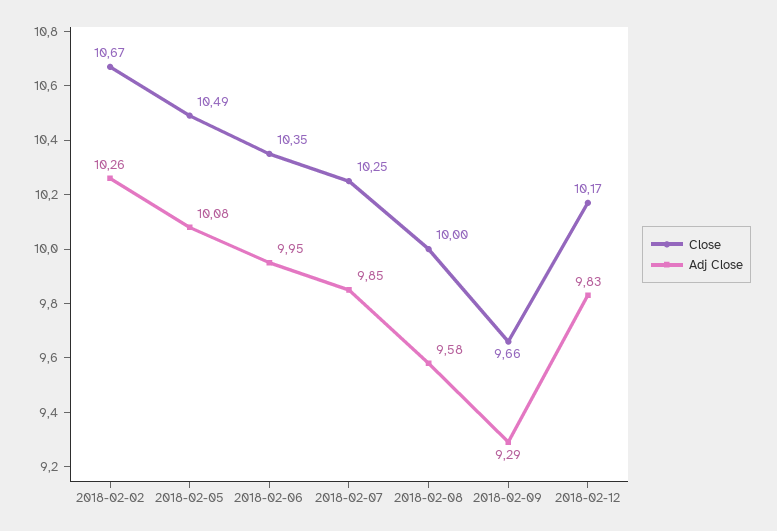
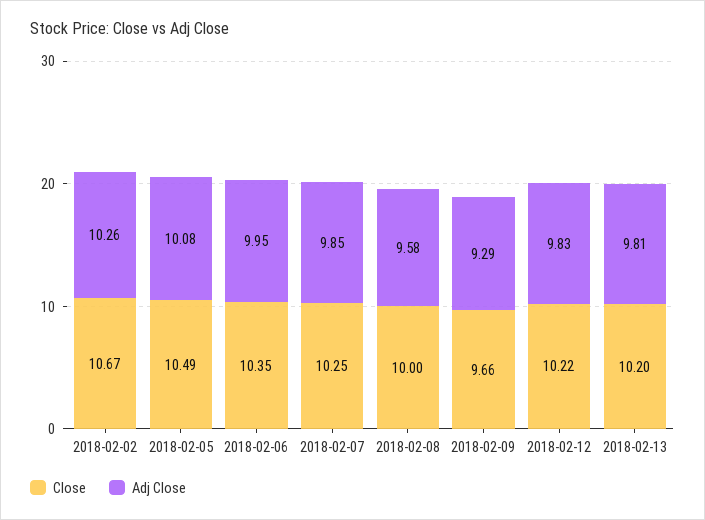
Close, 2018-02-12: 10.17 -> 10.22
Close, 2018-02-13: none -> 10.2
Adj Close, 2018-02-13: none -> 9.81

